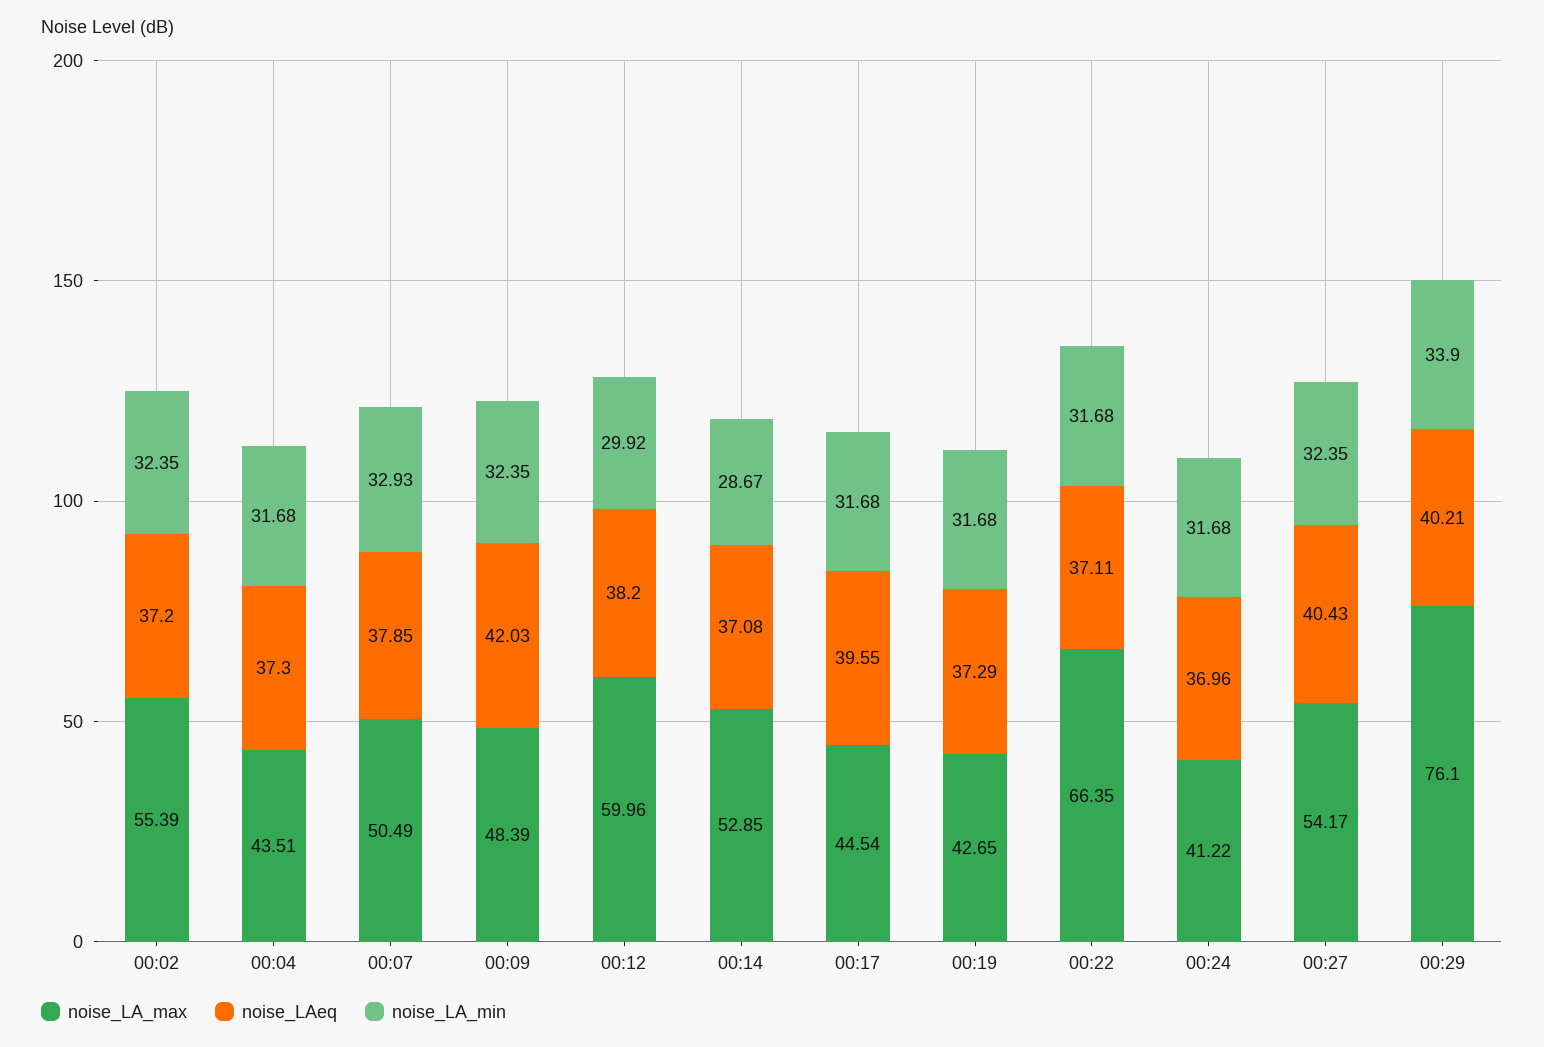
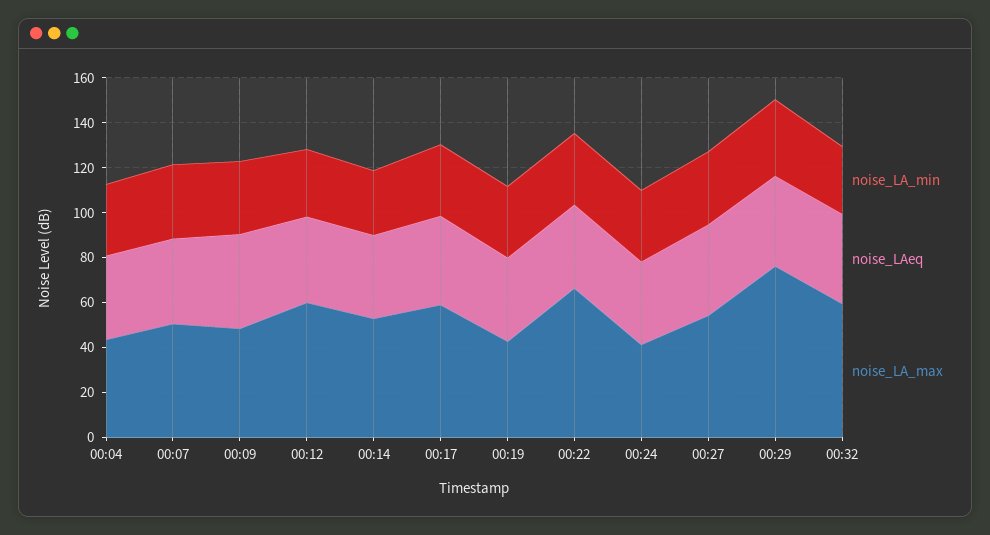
noise_LA_max, 00:02: 55.39 -> none
noise_LAeq, 00:02: 37.2 -> none
noise_LA_min, 00:02: 32.35 -> none
noise_LA_max, 00:17: 44.54 -> 60
noise_LA_min, 00:32: none -> 30
noise_LAeq, 00:32: none -> 40
noise_LA_max, 00:32: none -> 60

